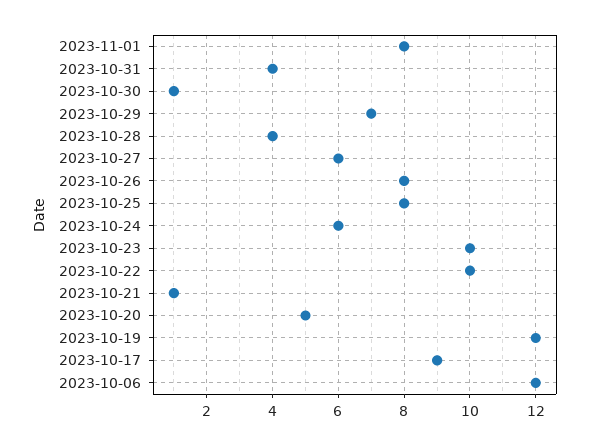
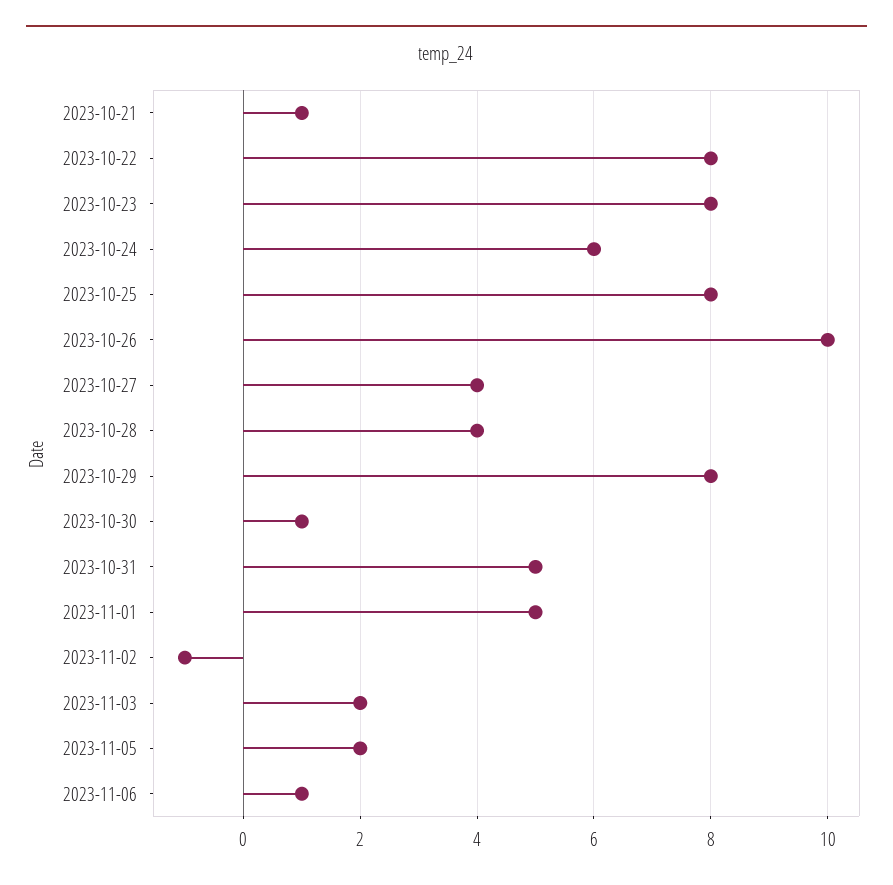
2023-11-01: 8 -> 5
2023-10-31: 4 -> 5
2023-10-29: 7 -> 8
2023-10-27: 6 -> 4
2023-10-26: 8 -> 10
2023-10-23: 10 -> 8
2023-10-22: 10 -> 8
2023-10-20: 5 -> none
2023-10-19: 12 -> none
2023-10-17: 9 -> none
2023-10-06: 12 -> none
2023-11-02: none -> -1
2023-11-03: none -> 2
2023-11-05: none -> 2
2023-11-06: none -> 1

